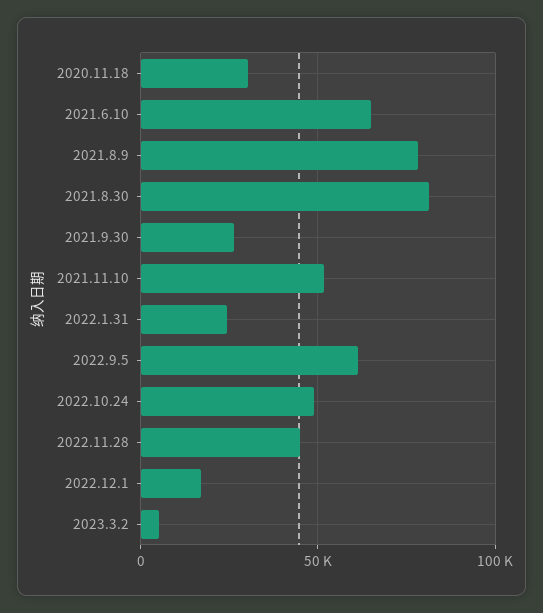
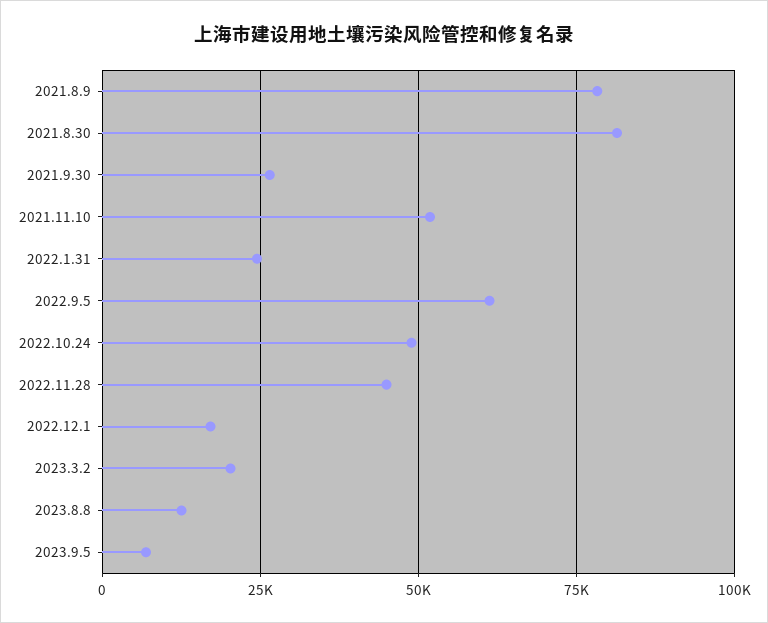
2020.11.18: 30000 -> none
2021.6.10: 65000 -> none
2023.3.2: 5000 -> 20000
2023.8.8: none -> 12500
2023.9.5: none -> 7500

